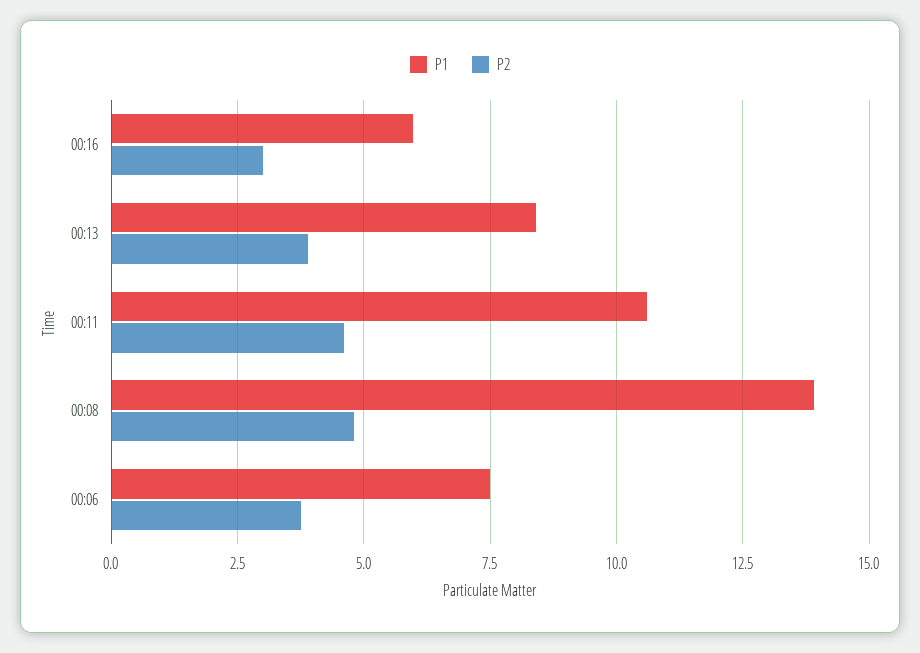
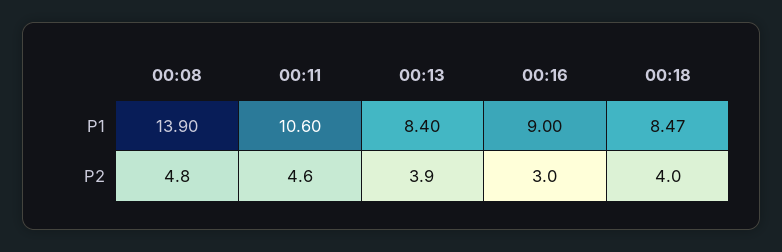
P1, 00:16: 6 -> 9
P1, 00:06: 7.5 -> none
P2, 00:06: 3.75 -> none
P1, 00:18: none -> 8.47
P2, 00:18: none -> 4

